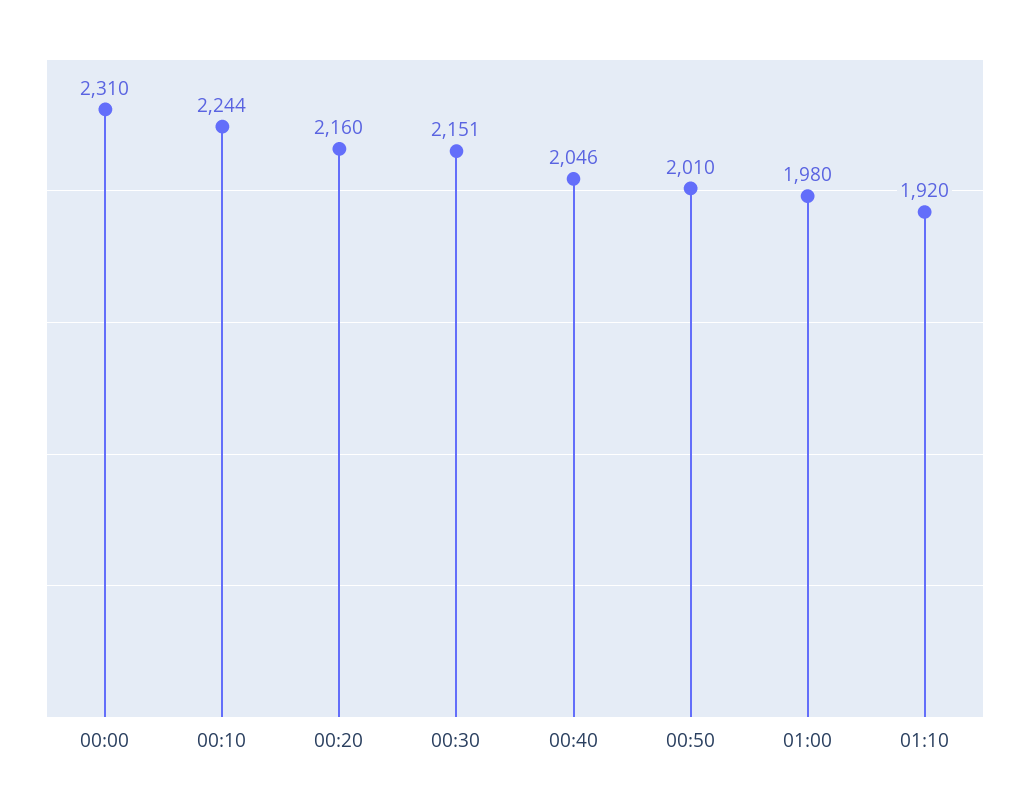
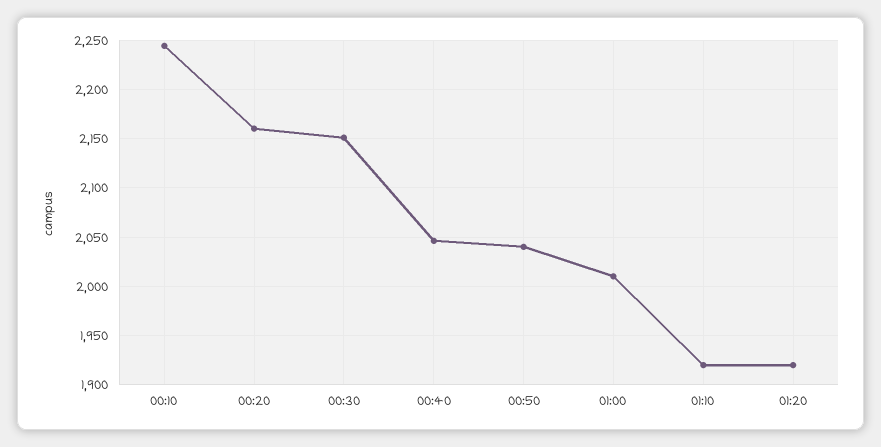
00:00: 2310 -> none
00:50: 2010 -> 2040
01:00: 1980 -> 2010
01:20: none -> 1920

